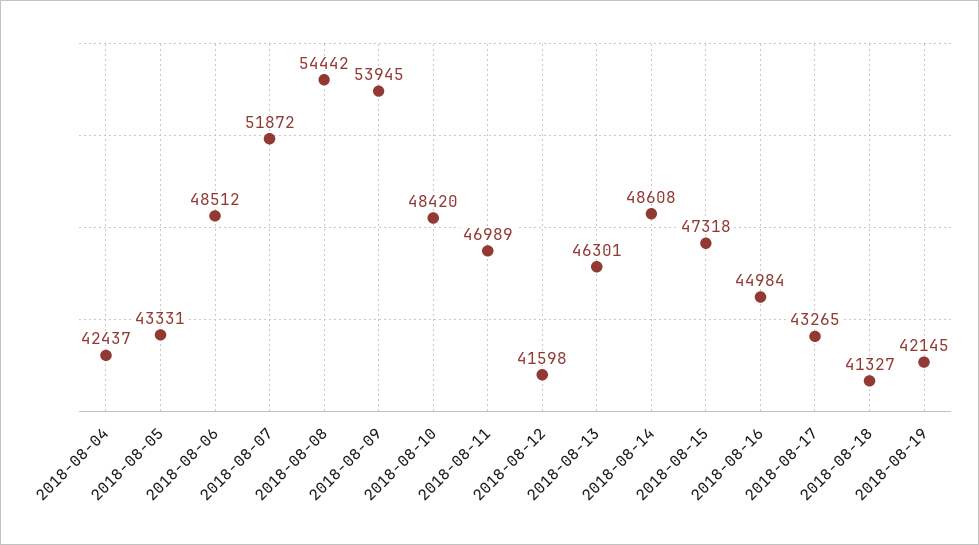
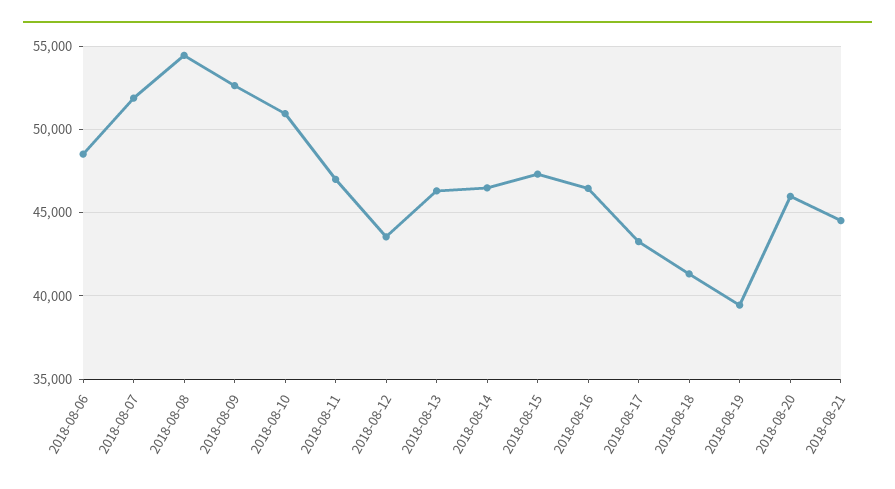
2018-08-04: 42437 -> none
2018-08-05: 43331 -> none
2018-08-09: 53945 -> 52500
2018-08-10: 48420 -> 51000
2018-08-12: 41598 -> 43500
2018-08-14: 48608 -> 46500
2018-08-16: 44984 -> 46500
2018-08-19: 42145 -> 39500
2018-08-20: none -> 46000
2018-08-21: none -> 44500

